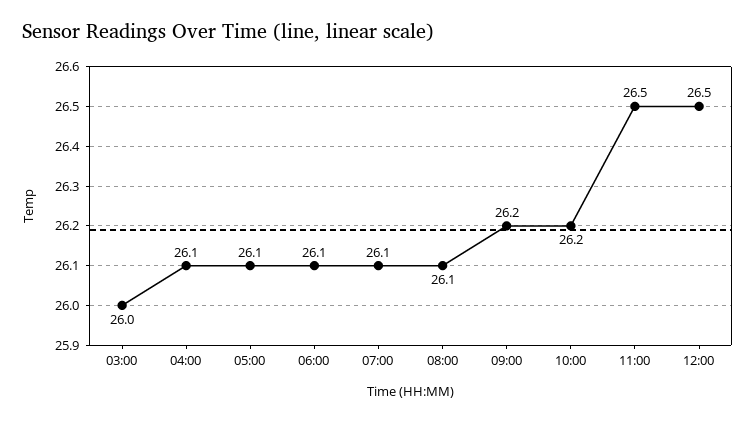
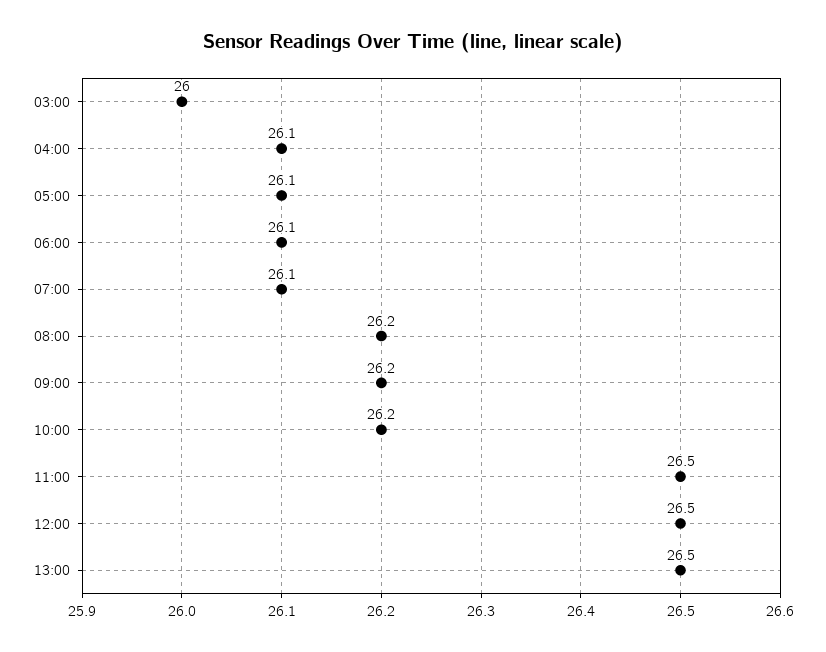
08:00: 26.1 -> 26.2
13:00: none -> 26.5

